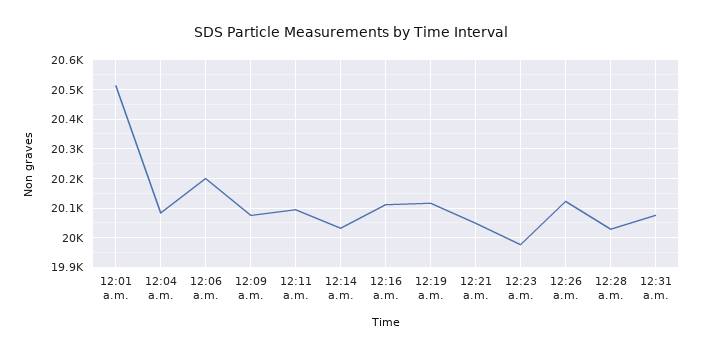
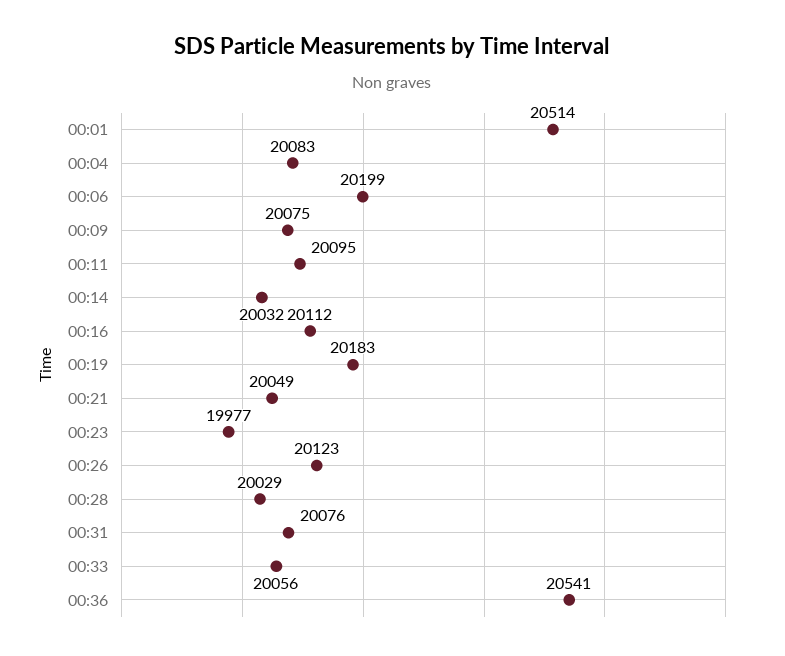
12:19 a.m.: 20125 -> 20183
00:33: none -> 20056
00:36: none -> 20541

